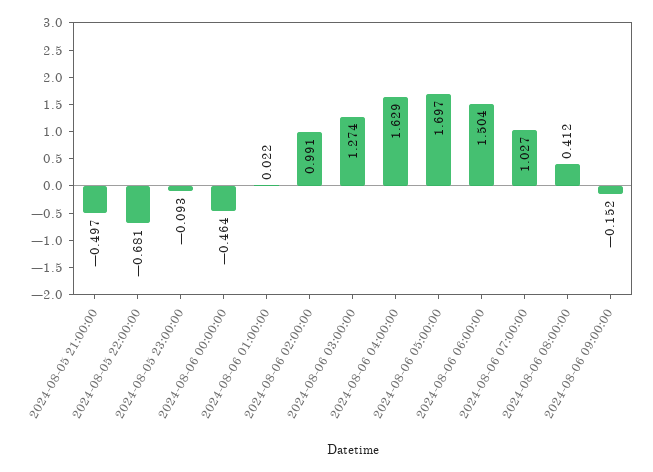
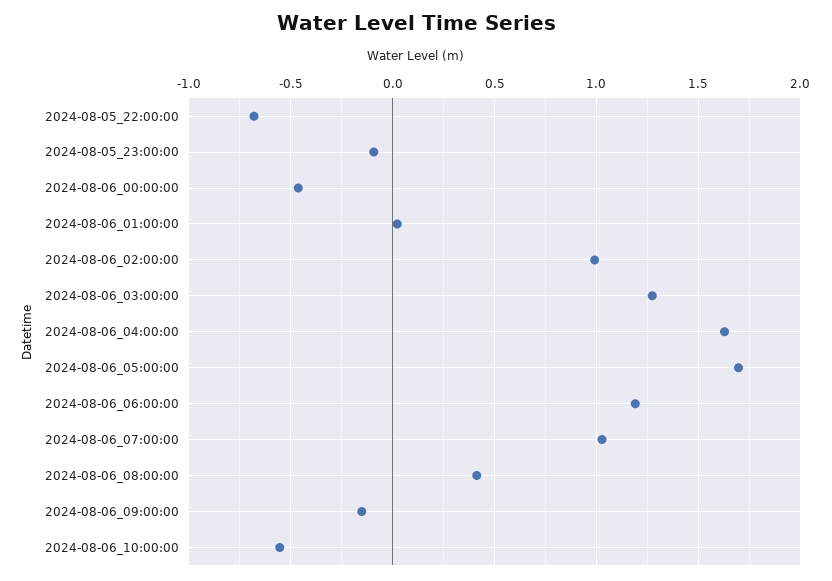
2024-08-05 21:00:00: -0.497 -> none
2024-08-06 06:00:00: 1.504 -> 1.2
2024-08-06_10:00:00: none -> -0.55

